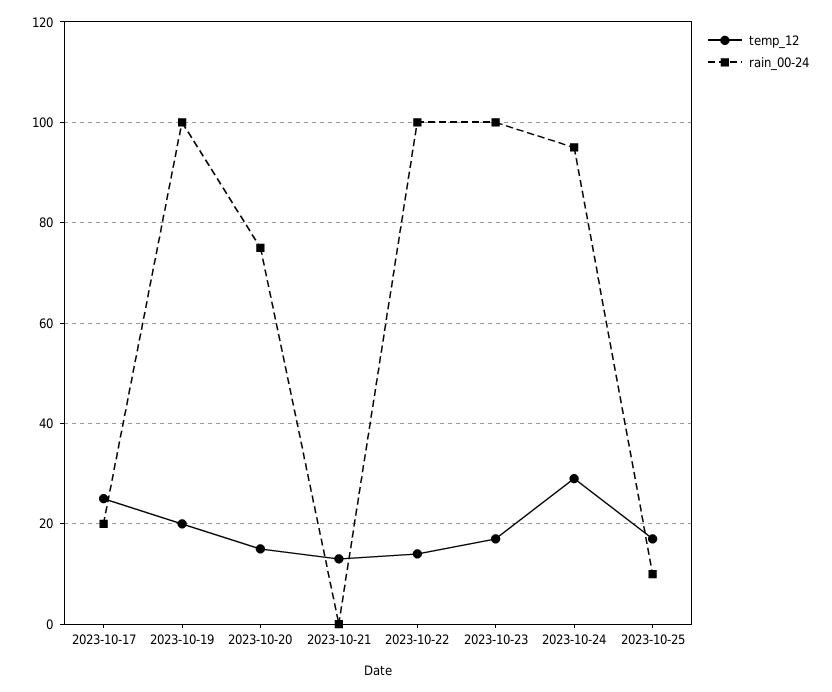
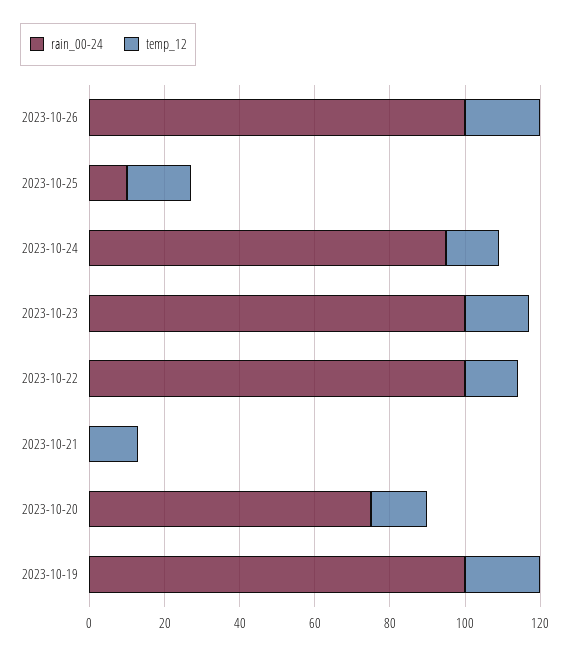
temp_12, 2023-10-17: 25 -> none
rain_00-24, 2023-10-17: 20 -> none
temp_12, 2023-10-24: 30 -> 15
rain_00-24, 2023-10-26: none -> 100
temp_12, 2023-10-26: none -> 20

